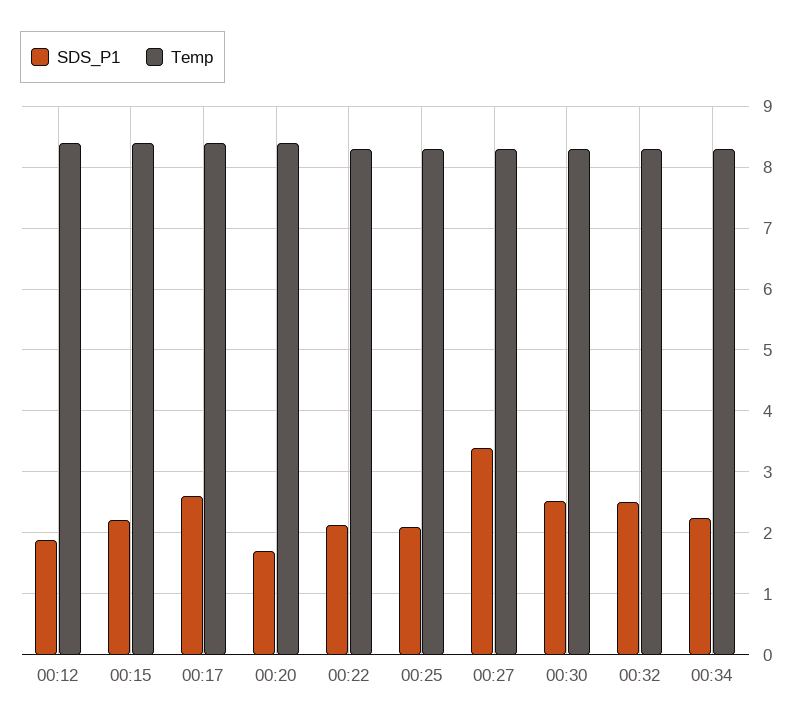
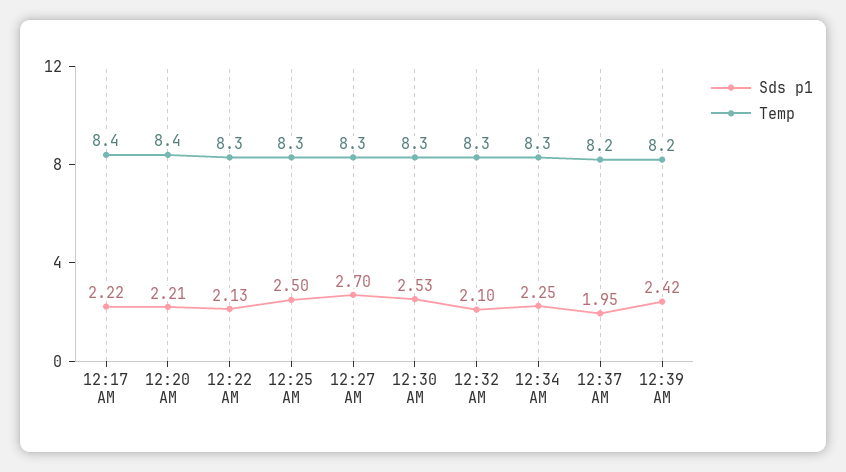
SDS_P1, 00:12: 1.9 -> none
Temp, 00:12: 8.4 -> none
SDS_P1, 00:15: 2.2 -> none
Temp, 00:15: 8.4 -> none
SDS_P1, 00:17: 2.6 -> 2.22
SDS_P1, 00:20: 1.7 -> 2.21
SDS_P1, 00:25: 2.1 -> 2.5
SDS_P1, 00:27: 3.4 -> 2.7
SDS_P1, 00:32: 2.5 -> 2.1
SDS_P1, 12:37 AM: none -> 1.95
Temp, 12:37 AM: none -> 8.2
SDS_P1, 12:39 AM: none -> 2.42
Temp, 12:39 AM: none -> 8.2

